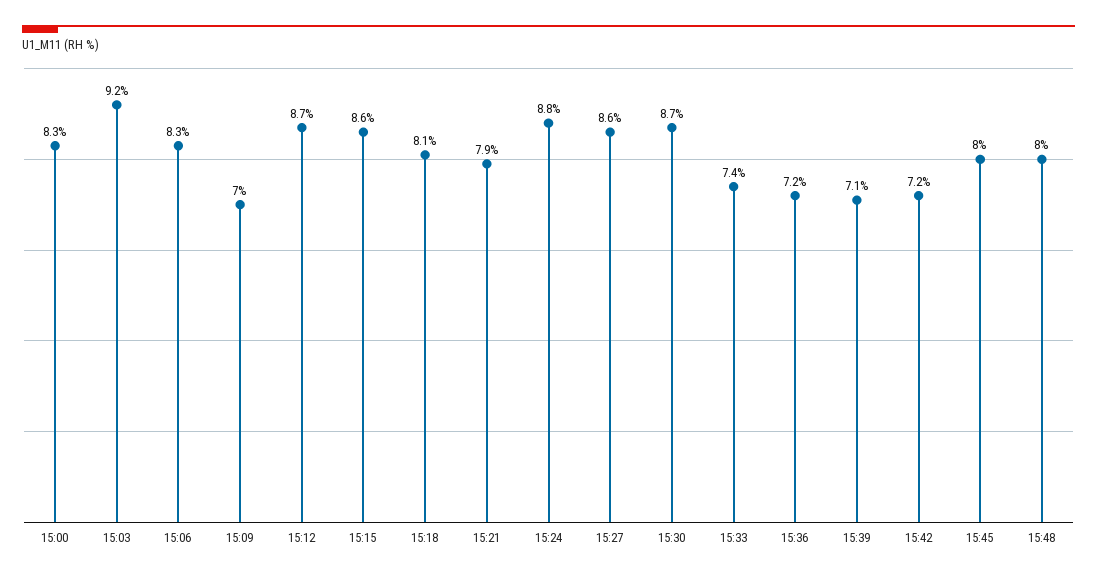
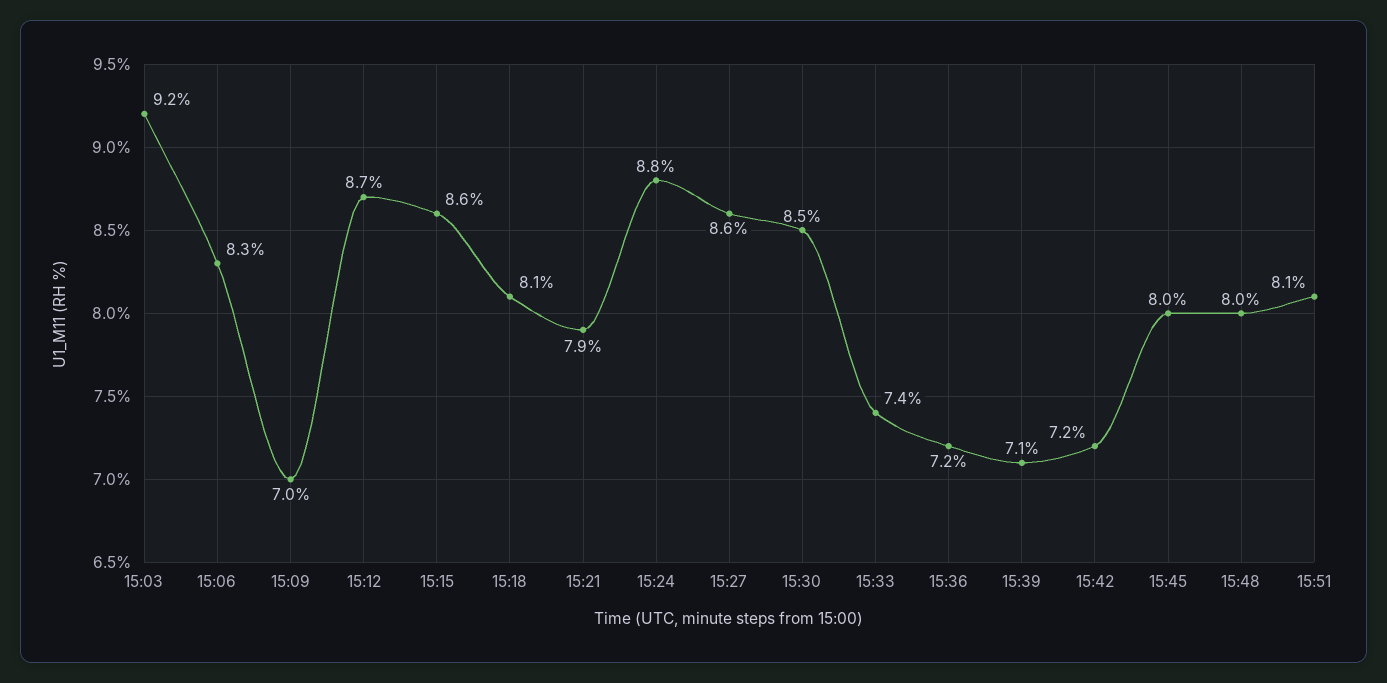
15:00: 8.3 -> none
15:30: 8.7 -> 8.5
15:51: none -> 8.1

